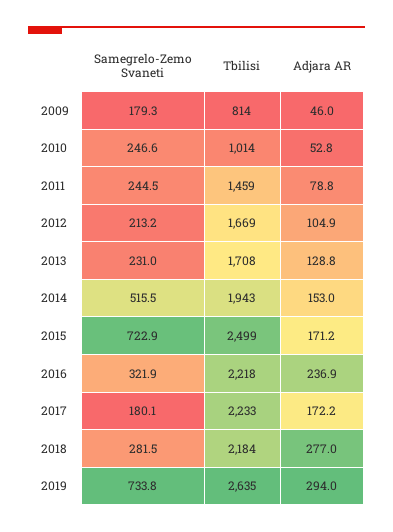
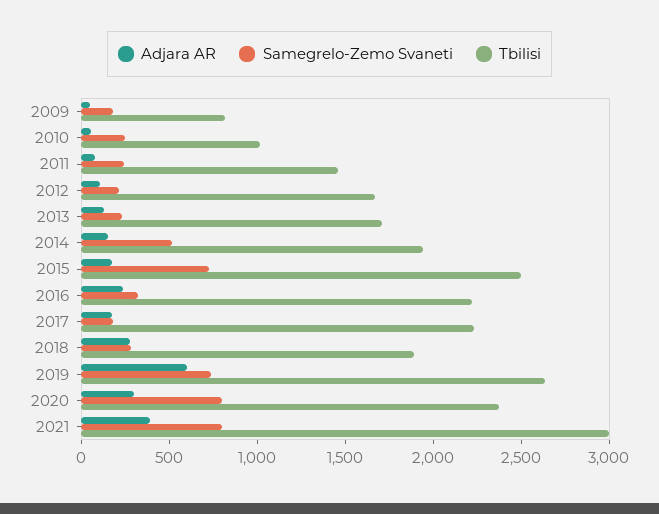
Tbilisi, 2018: 2184 -> 1900
Adjara AR, 2019: 294 -> 600
Adjara AR, 2020: none -> 300
Samegrelo-Zemo Svaneti, 2020: none -> 800
Tbilisi, 2020: none -> 2400
Adjara AR, 2021: none -> 400
Samegrelo-Zemo Svaneti, 2021: none -> 800
Tbilisi, 2021: none -> 3000

